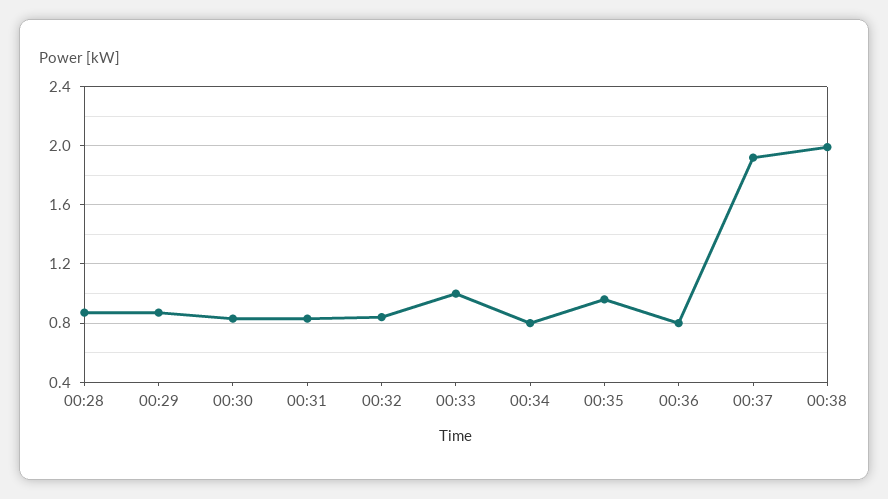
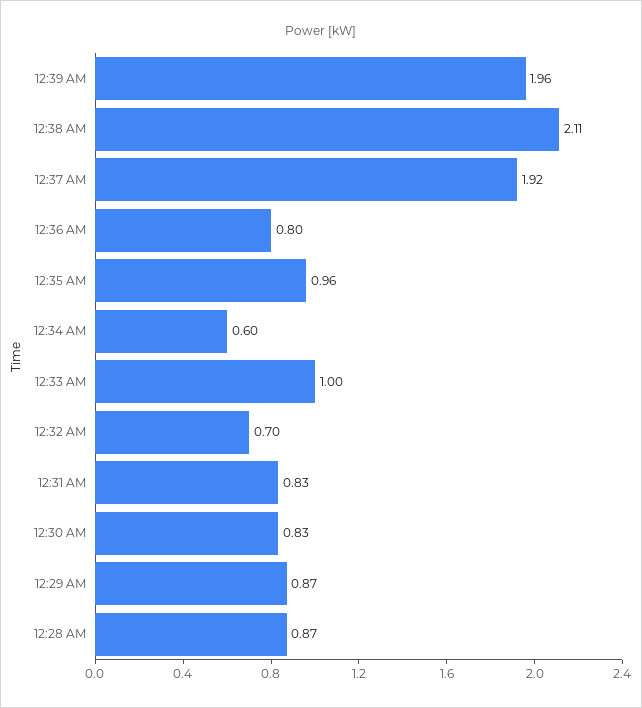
00:32: 0.85 -> 0.7
00:34: 0.8 -> 0.6
00:38: 2 -> 2.11
12:39 AM: none -> 1.96

